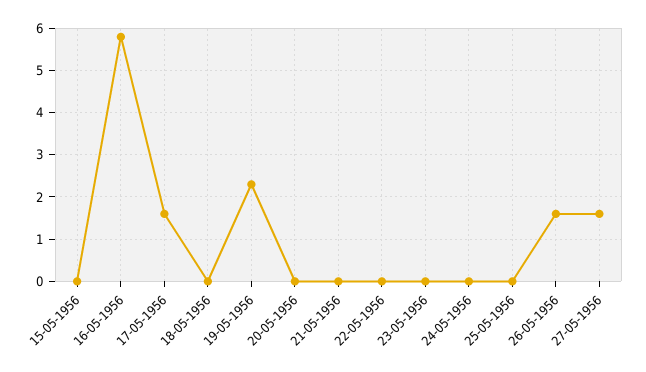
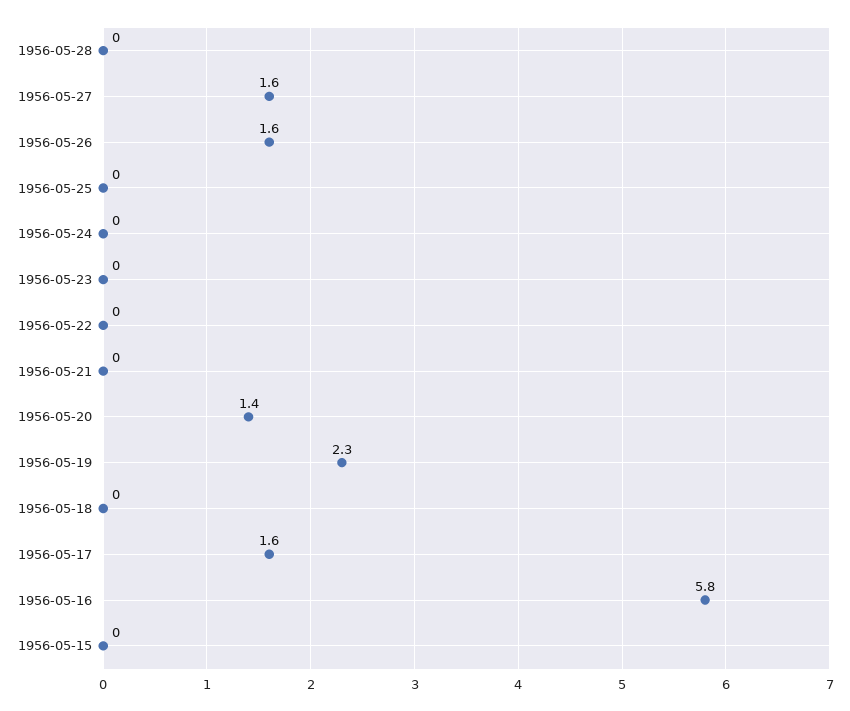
20-05-1956: 0 -> 1.4
1956-05-28: none -> 0

